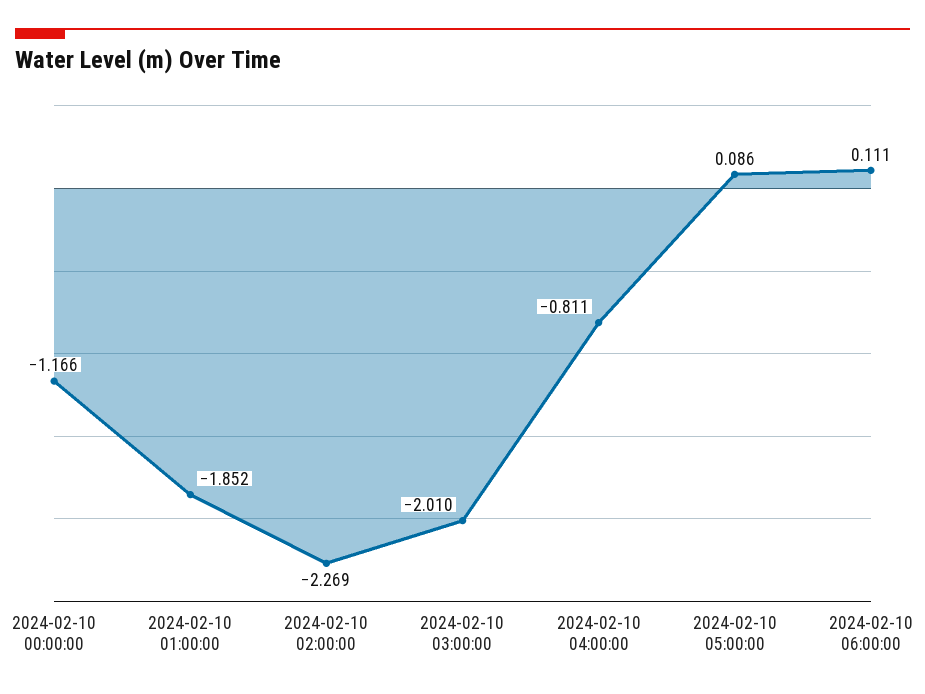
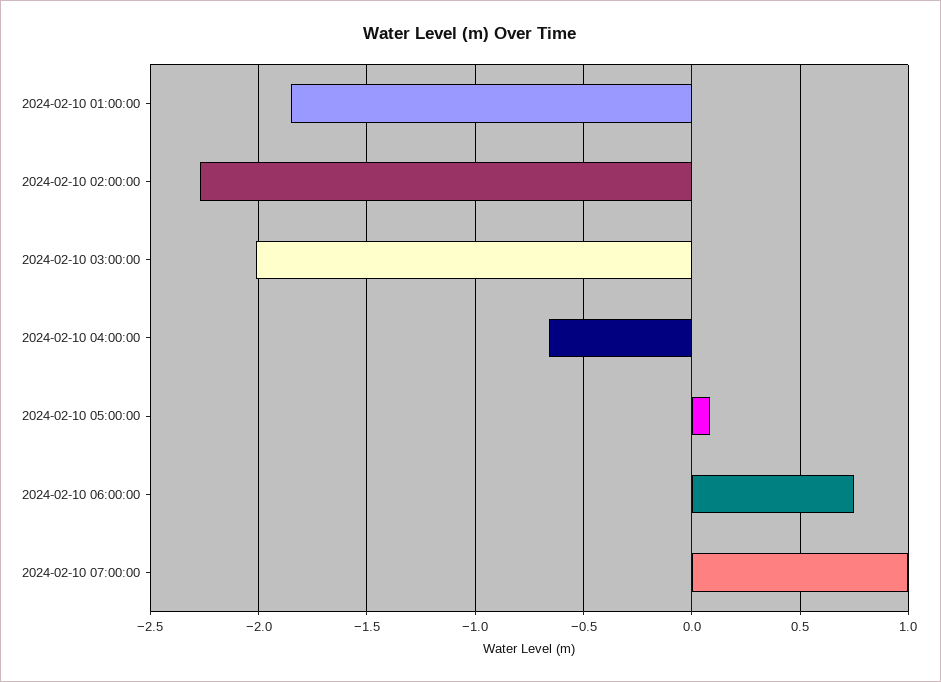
2024-02-10 00:00:00: -1.166 -> none
2024-02-10 04:00:00: -0.811 -> -0.65
2024-02-10 06:00:00: 0.111 -> 0.75
2024-02-10 07:00:00: none -> 1

